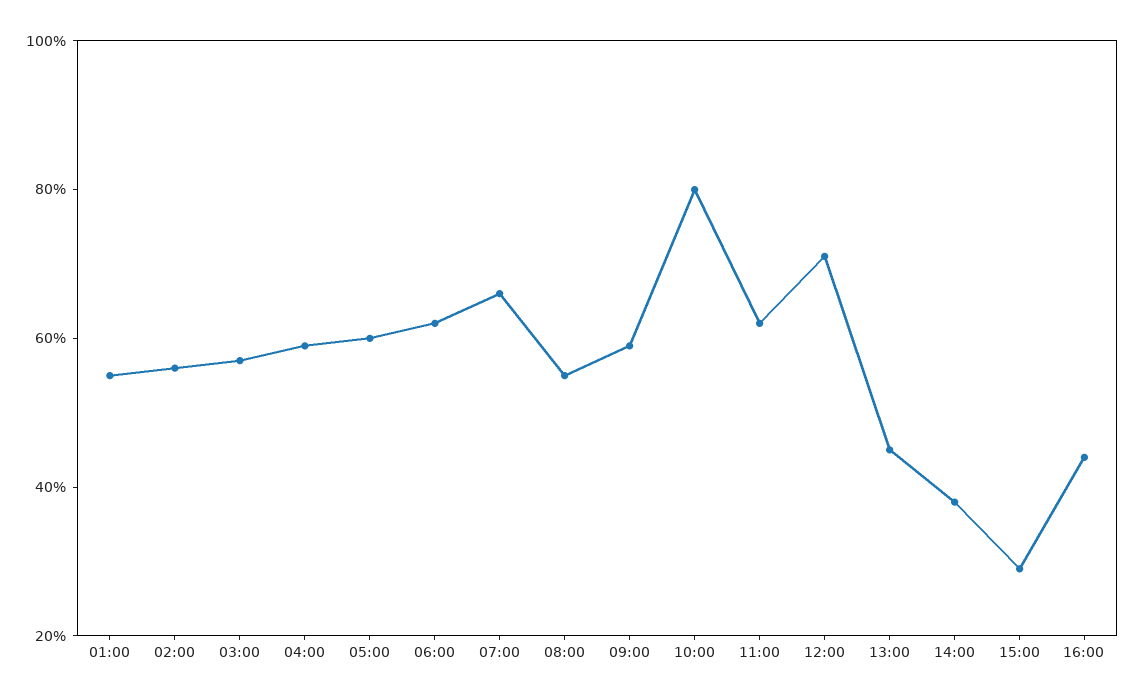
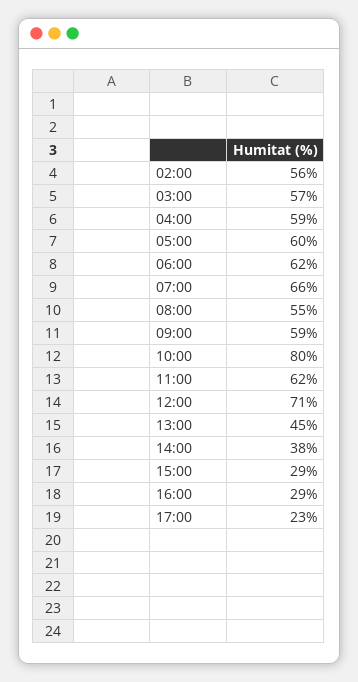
01:00: 55 -> none
16:00: 45 -> 29
17:00: none -> 23

